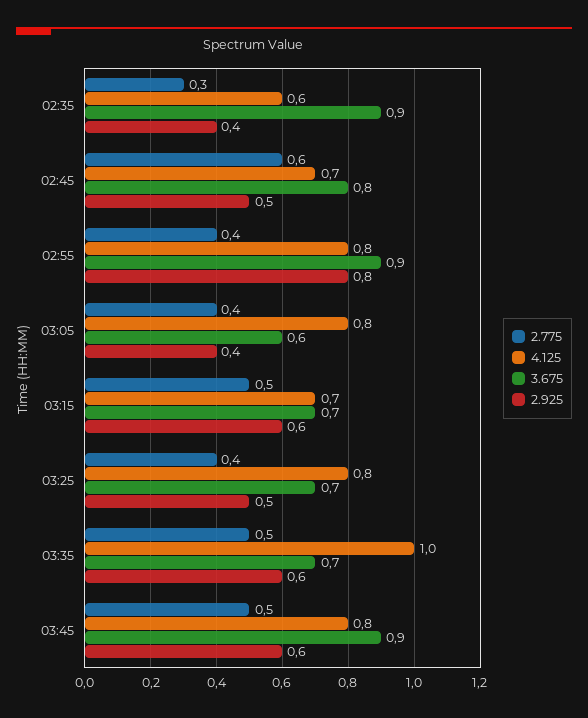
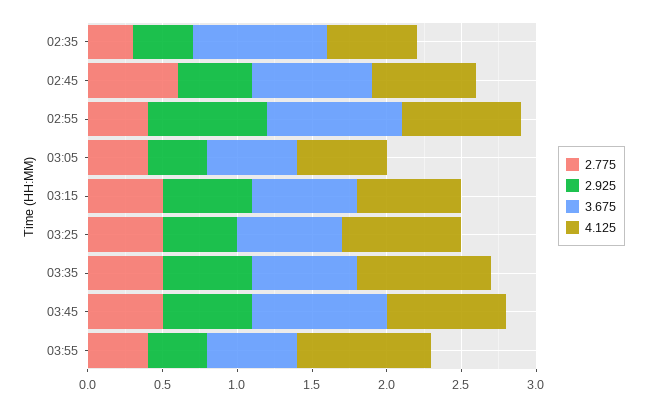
4.125, 03:05: 0.8 -> 0.6
2.775, 03:25: 0.4 -> 0.5
4.125, 03:35: 1 -> 0.9
2.775, 03:55: none -> 0.4
2.925, 03:55: none -> 0.4
3.675, 03:55: none -> 0.6
4.125, 03:55: none -> 0.9

